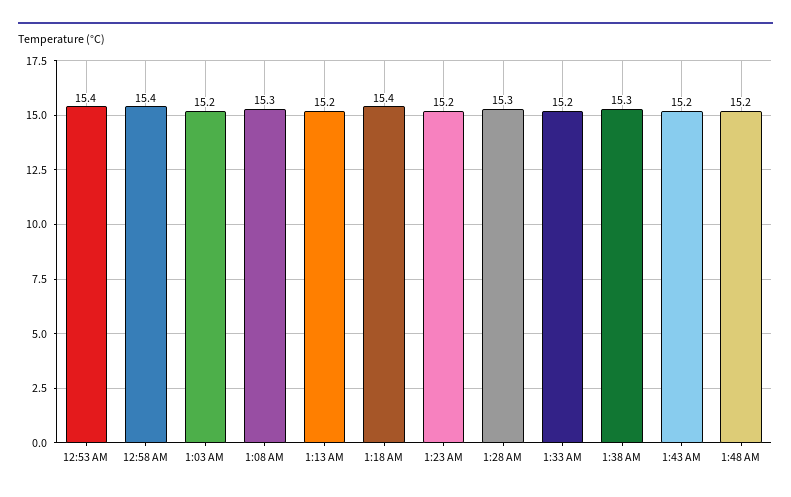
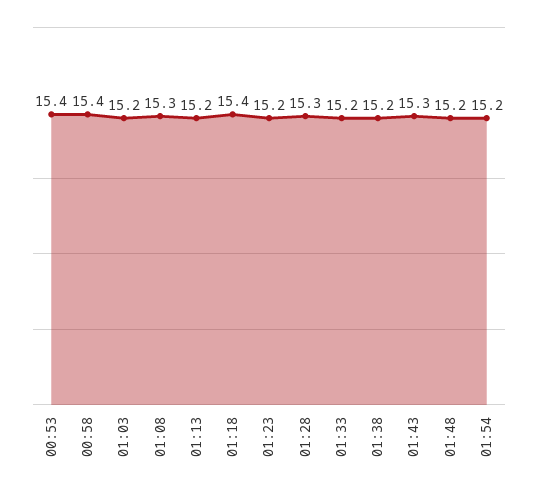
1:38 AM: 15.3 -> 15.2
1:43 AM: 15.2 -> 15.3
01:54: none -> 15.2

